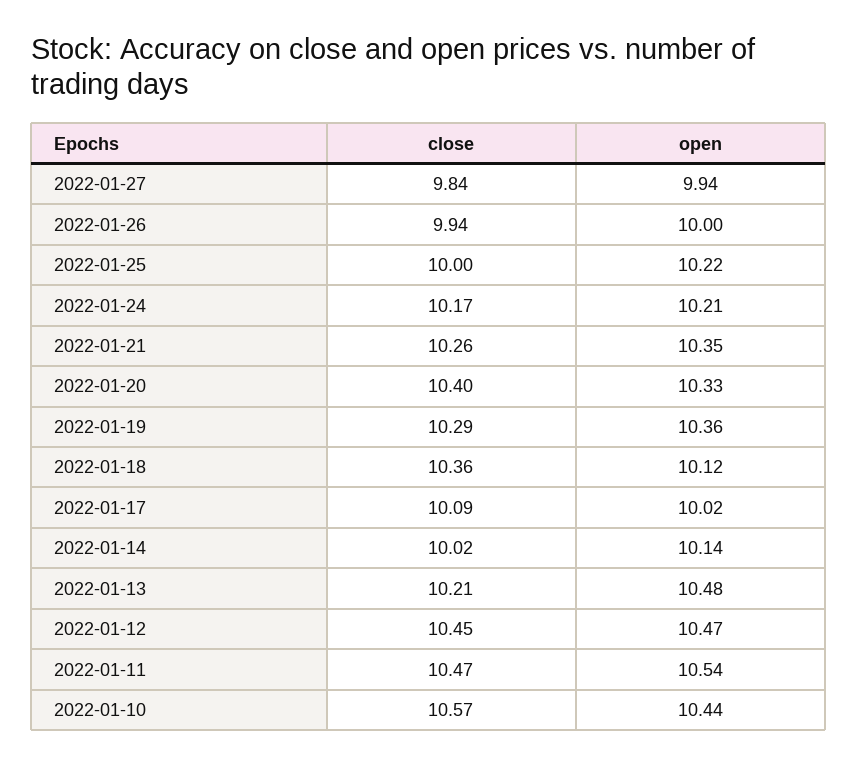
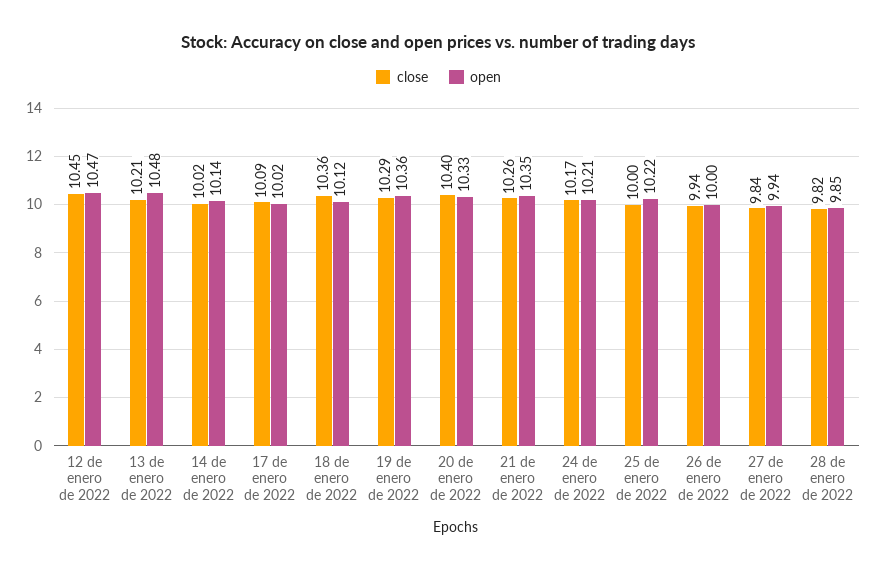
close, 2022-01-11: 10.47 -> none
open, 2022-01-11: 10.54 -> none
close, 2022-01-10: 10.57 -> none
open, 2022-01-10: 10.44 -> none
close, 28 de enero de 2022: none -> 9.82
open, 28 de enero de 2022: none -> 9.85

